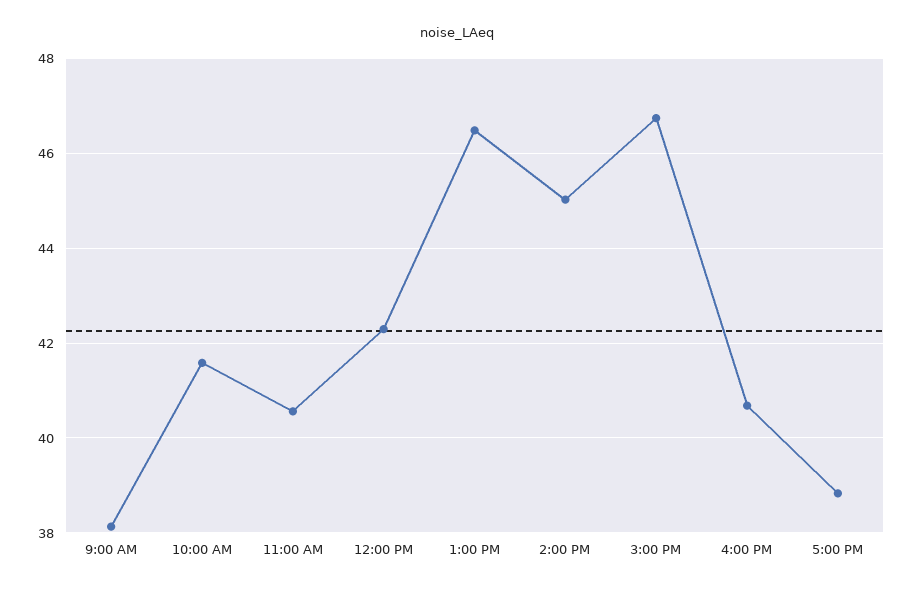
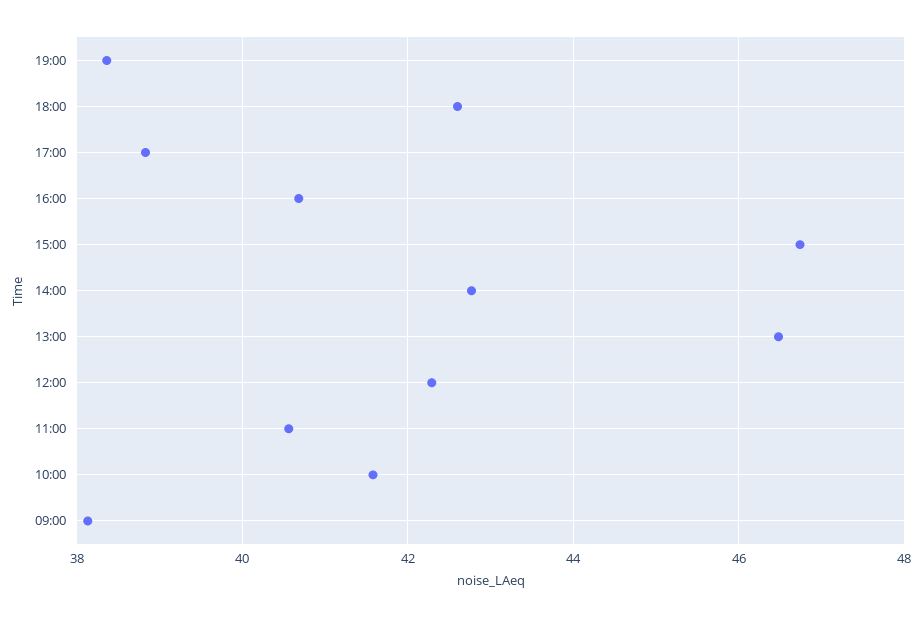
2:00 PM: 45 -> 42.8
19:00: none -> 38.4
18:00: none -> 42.6

